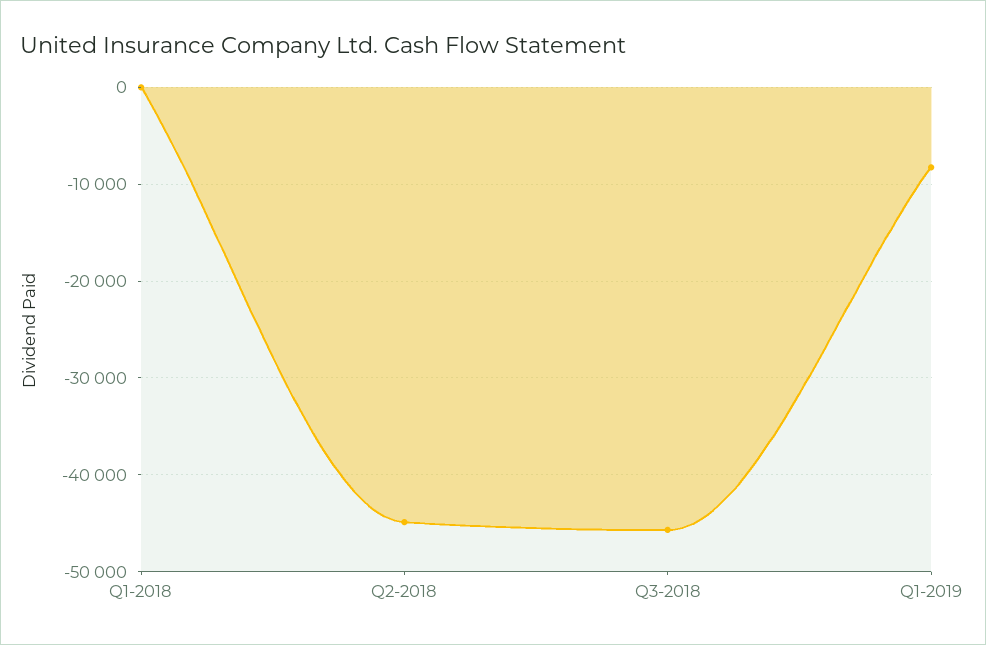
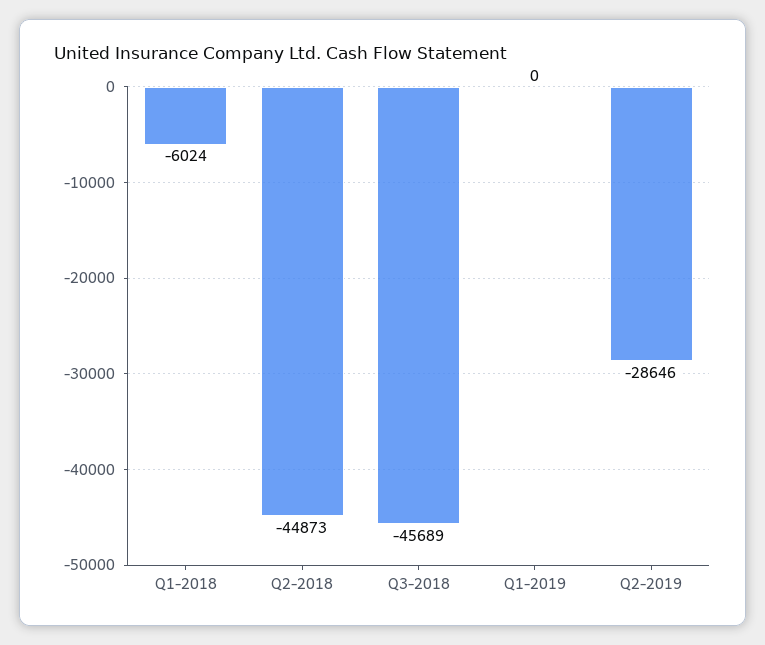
Q1-2018: 0 -> -6024
Q1-2019: -8000 -> 0
Q2-2019: none -> -28646

